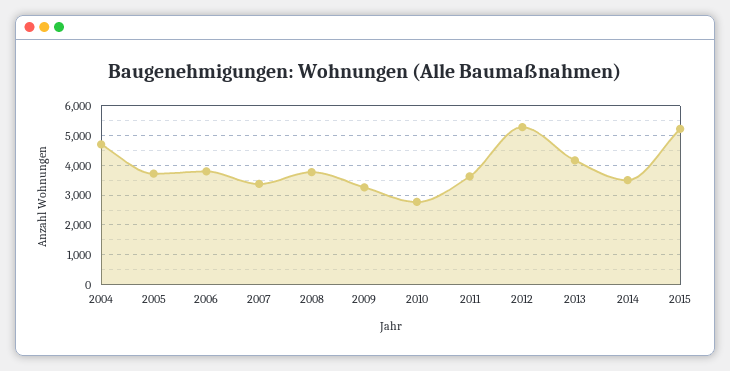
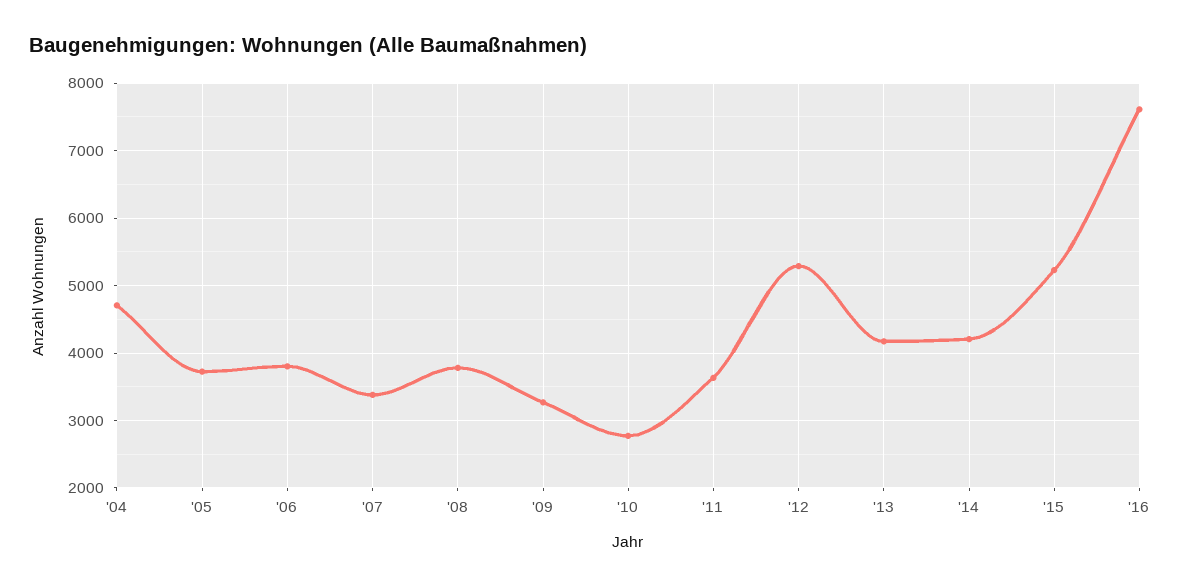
2014: 3500 -> 4200
'16: none -> 7600

